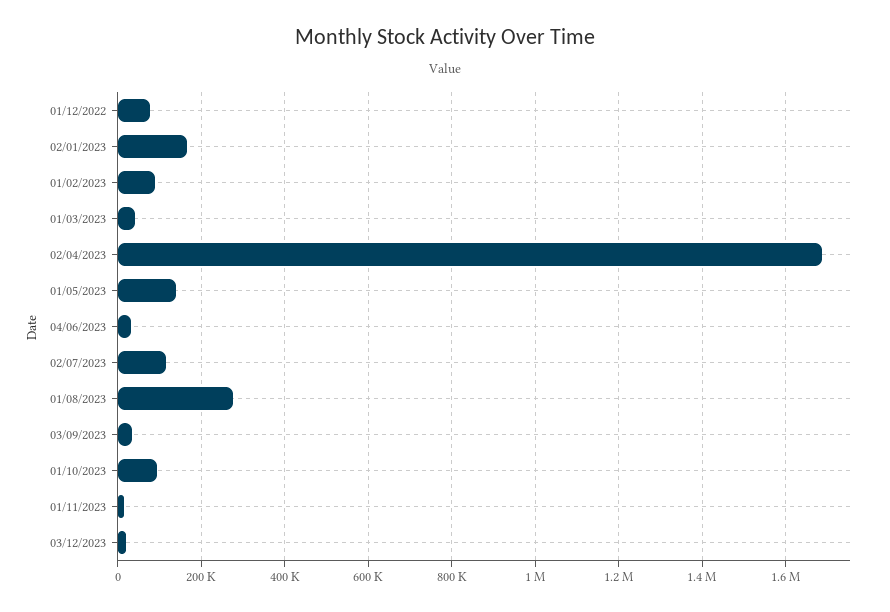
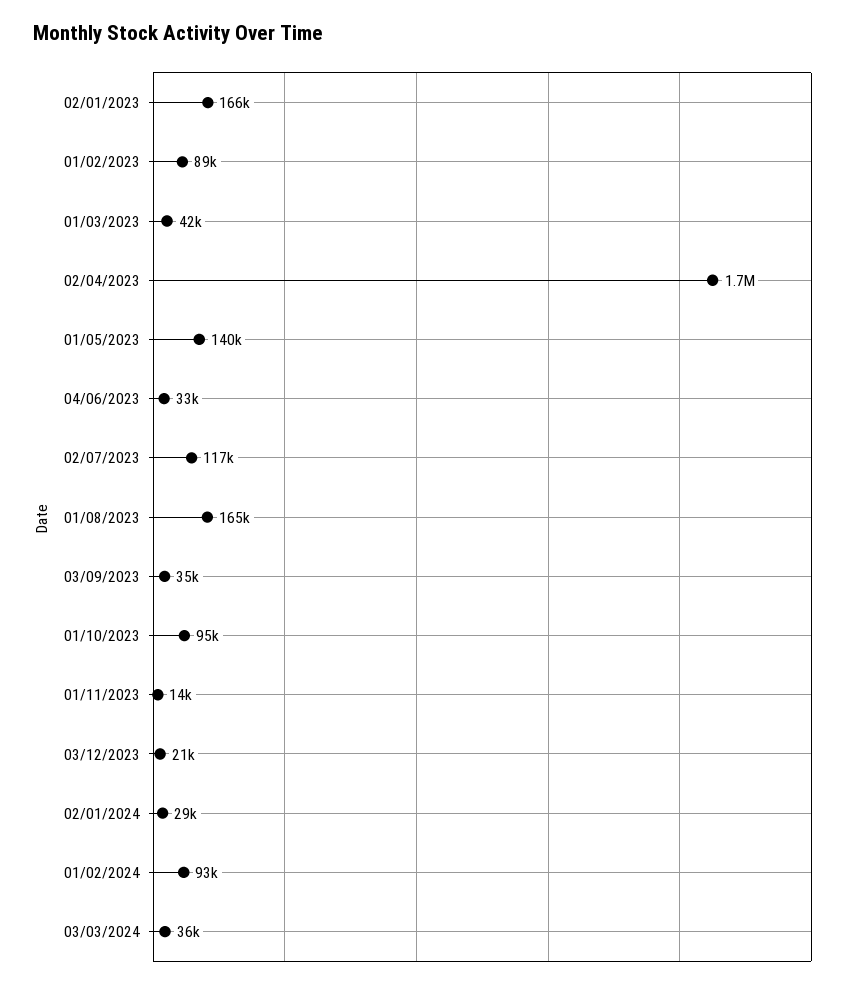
01/12/2022: 80000 -> none
01/08/2023: 280000 -> 165000
02/01/2024: none -> 29000
01/02/2024: none -> 93000
03/03/2024: none -> 36000

